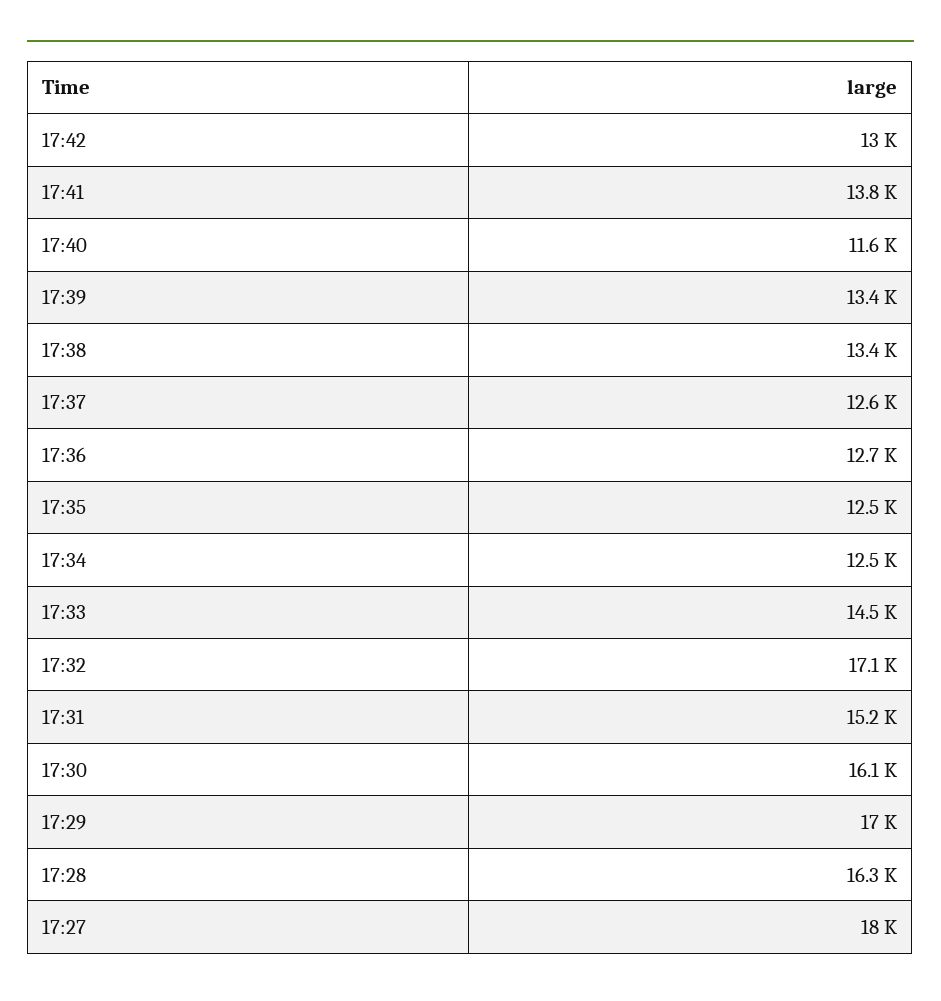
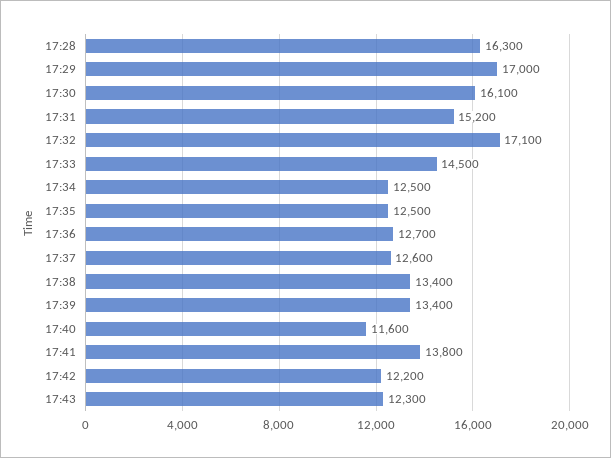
17:42: 13000 -> 12200
17:27: 18000 -> none
17:43: none -> 12300

